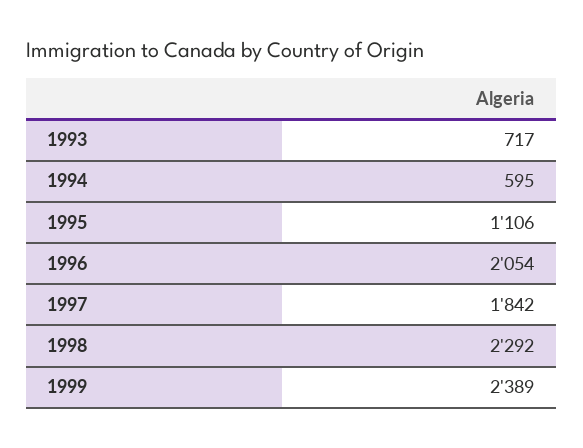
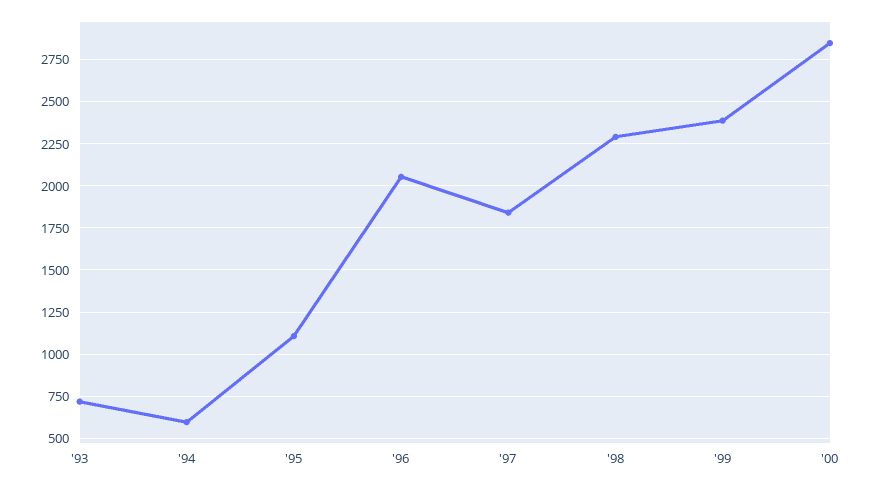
'00: none -> 2850

